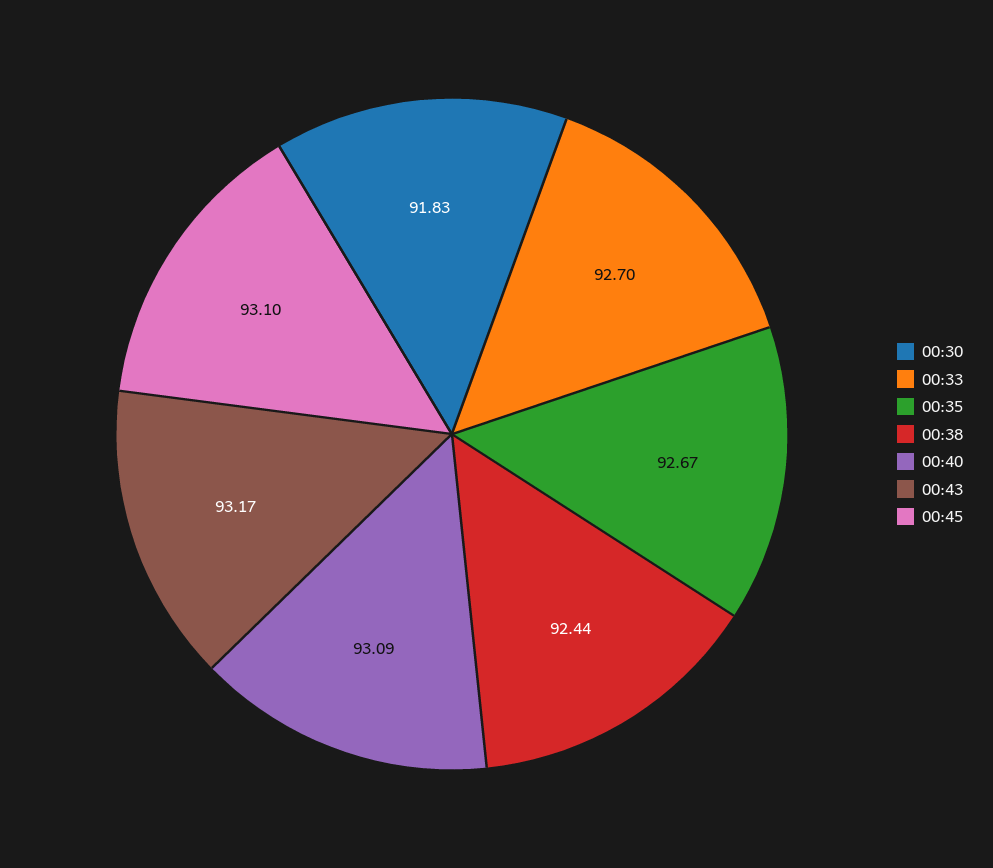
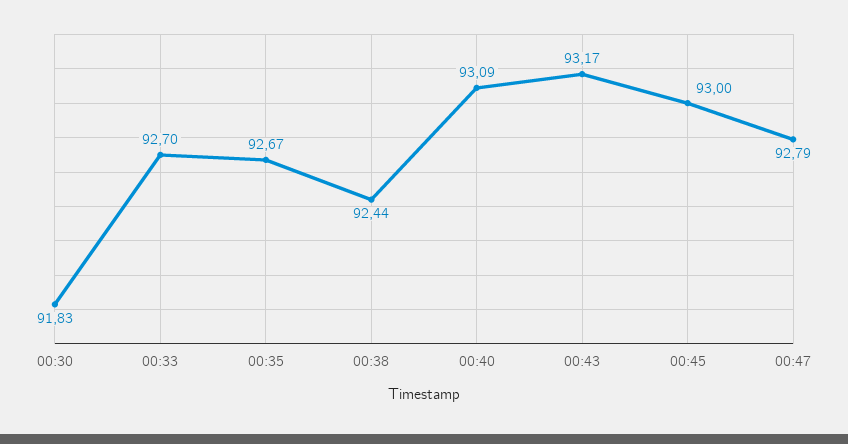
00:45: 93.1 -> 93
00:47: none -> 92.79

